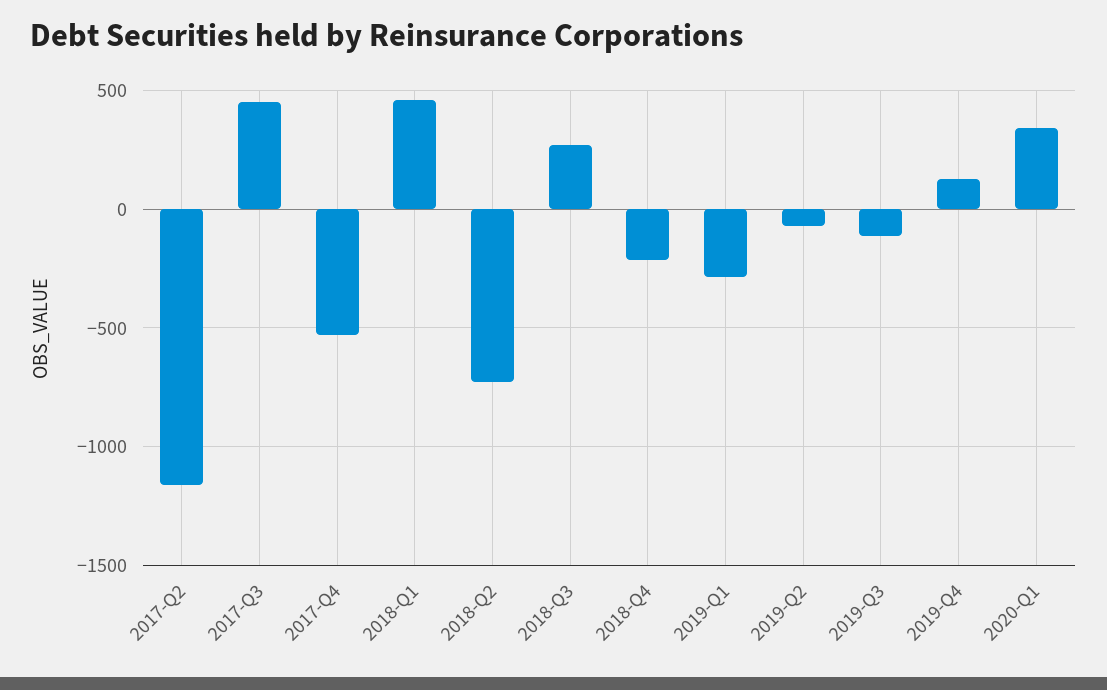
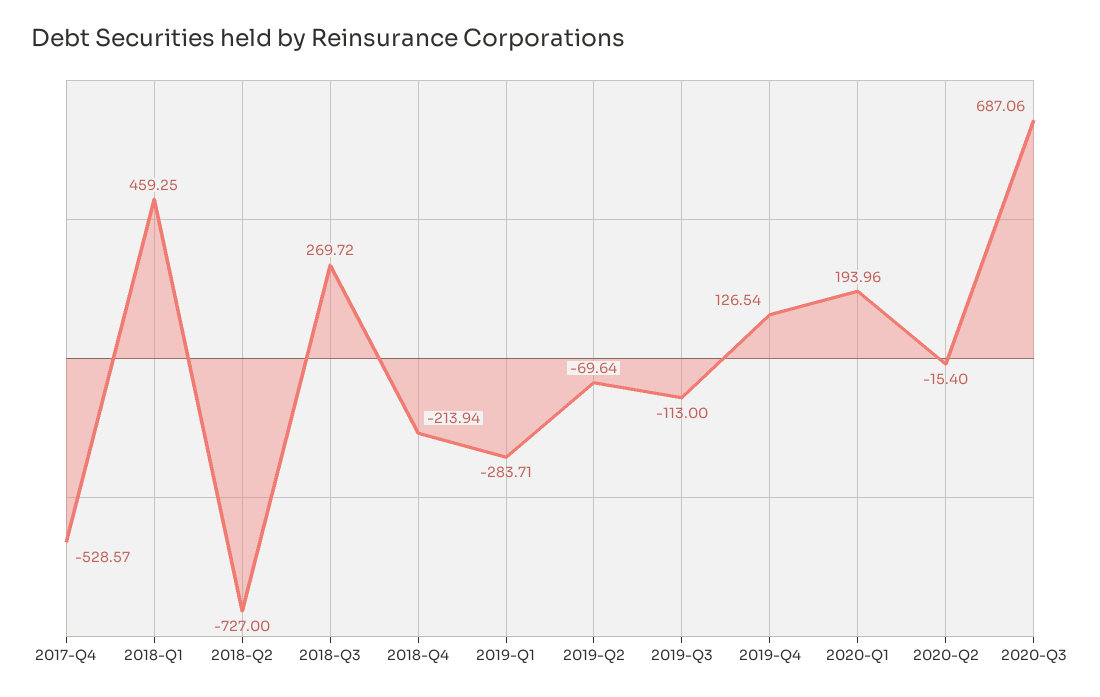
2017-Q2: -1150 -> none
2017-Q3: 450 -> none
2020-Q1: 350 -> 193.96
2020-Q2: none -> -15.4
2020-Q3: none -> 687.06

